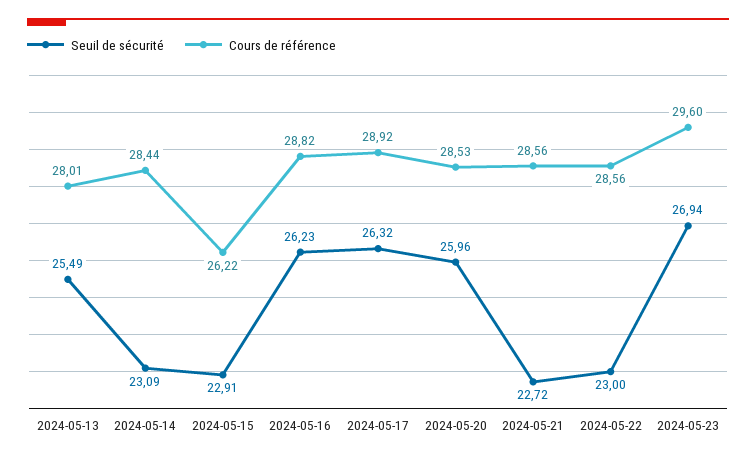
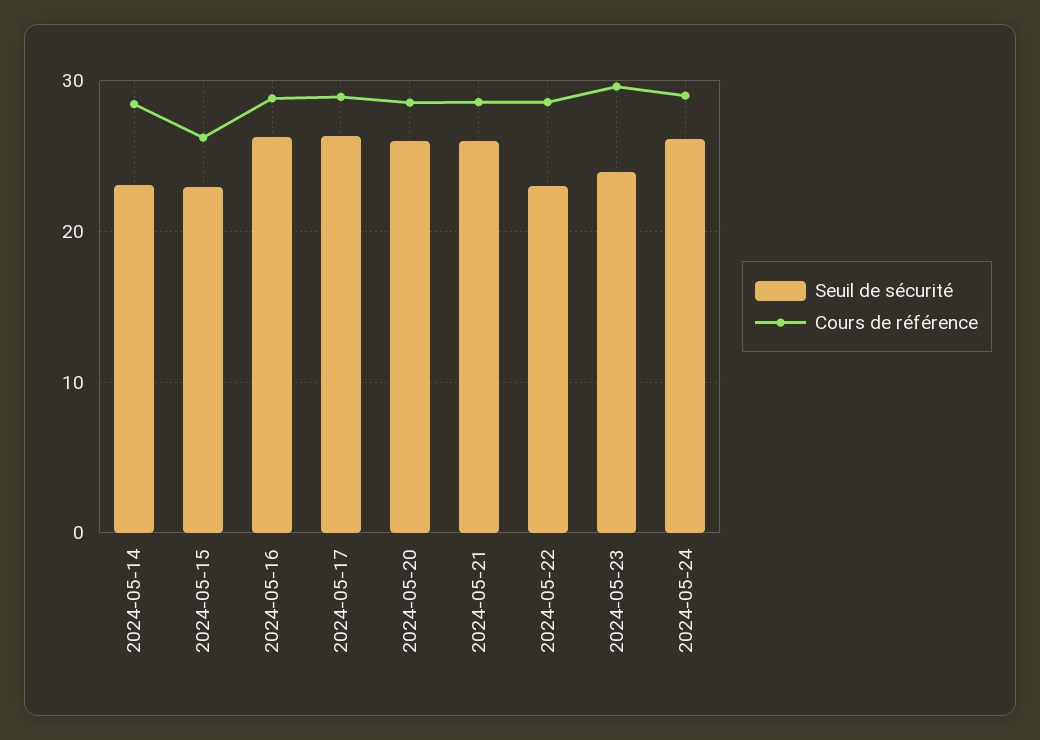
Seuil de sécurité, 2024-05-13: 25.49 -> none
Cours de référence, 2024-05-13: 28.01 -> none
Seuil de sécurité, 2024-05-21: 22.72 -> 26
Seuil de sécurité, 2024-05-23: 26.94 -> 24
Seuil de sécurité, 2024-05-24: none -> 26
Cours de référence, 2024-05-24: none -> 29

